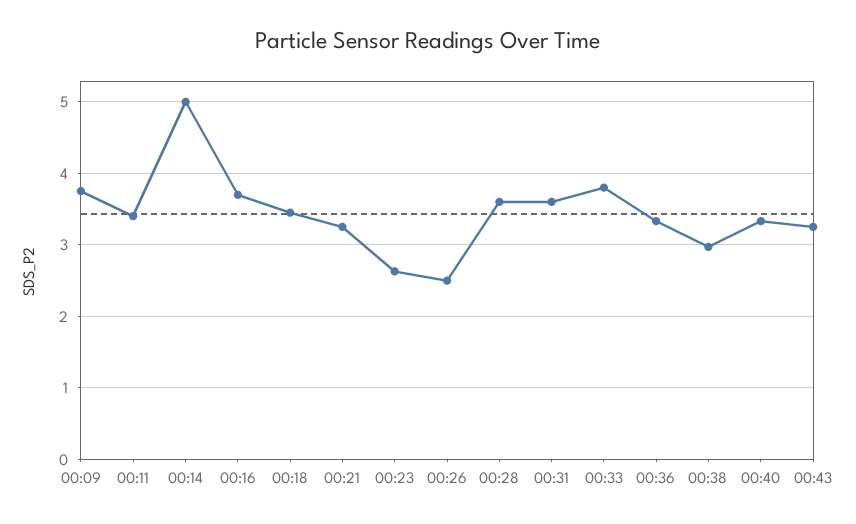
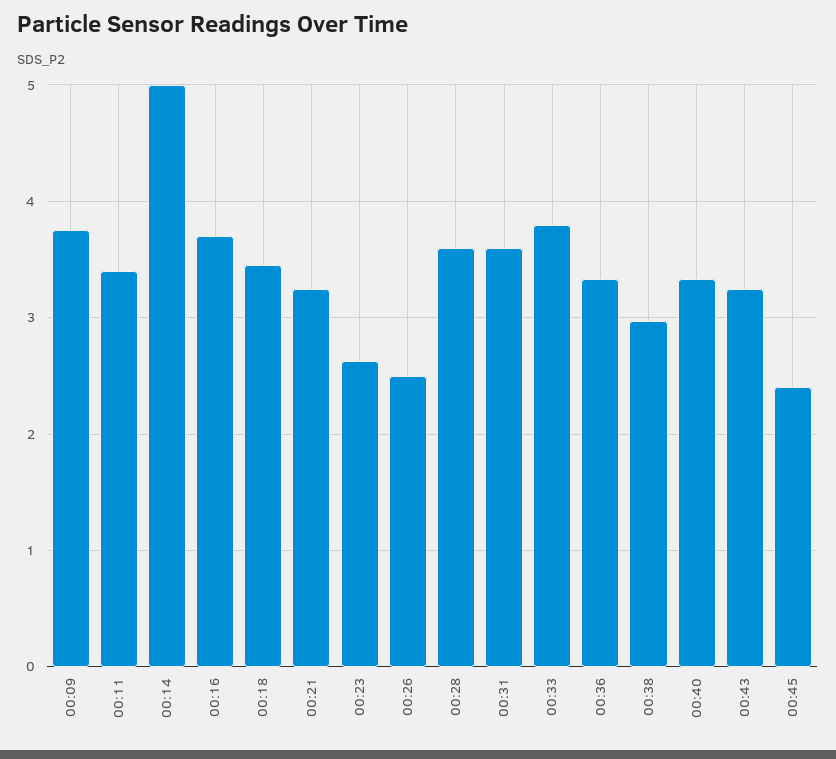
00:45: none -> 2.4

